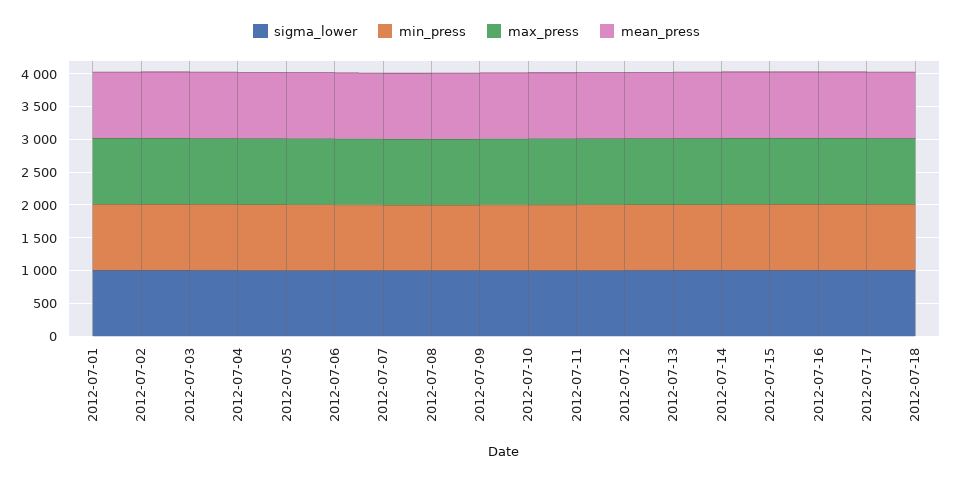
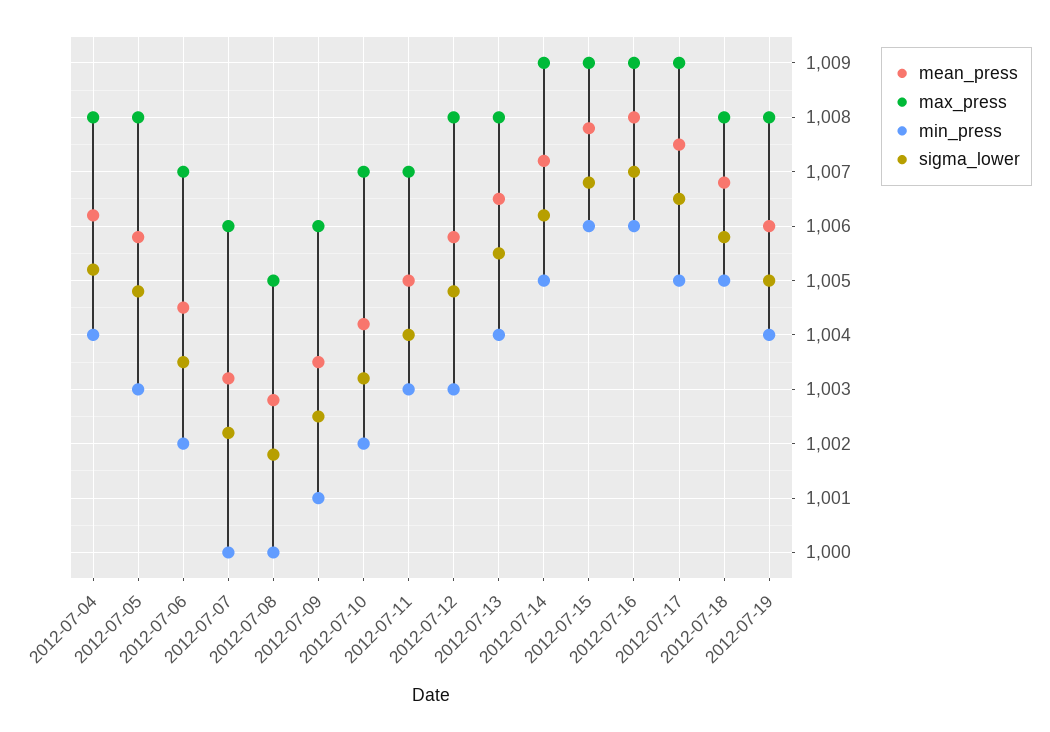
sigma_lower, 2012-07-01: 1000 -> none
min_press, 2012-07-01: 1000 -> none
max_press, 2012-07-01: 1000 -> none
mean_press, 2012-07-01: 1000 -> none
sigma_lower, 2012-07-02: 1000 -> none
min_press, 2012-07-02: 1000 -> none
max_press, 2012-07-02: 1000 -> none
mean_press, 2012-07-02: 1000 -> none
sigma_lower, 2012-07-03: 1000 -> none
min_press, 2012-07-03: 1000 -> none
max_press, 2012-07-03: 1000 -> none
mean_press, 2012-07-03: 1000 -> none
mean_press, 2012-07-19: none -> 1006
max_press, 2012-07-19: none -> 1008
min_press, 2012-07-19: none -> 1004
sigma_lower, 2012-07-19: none -> 1005

